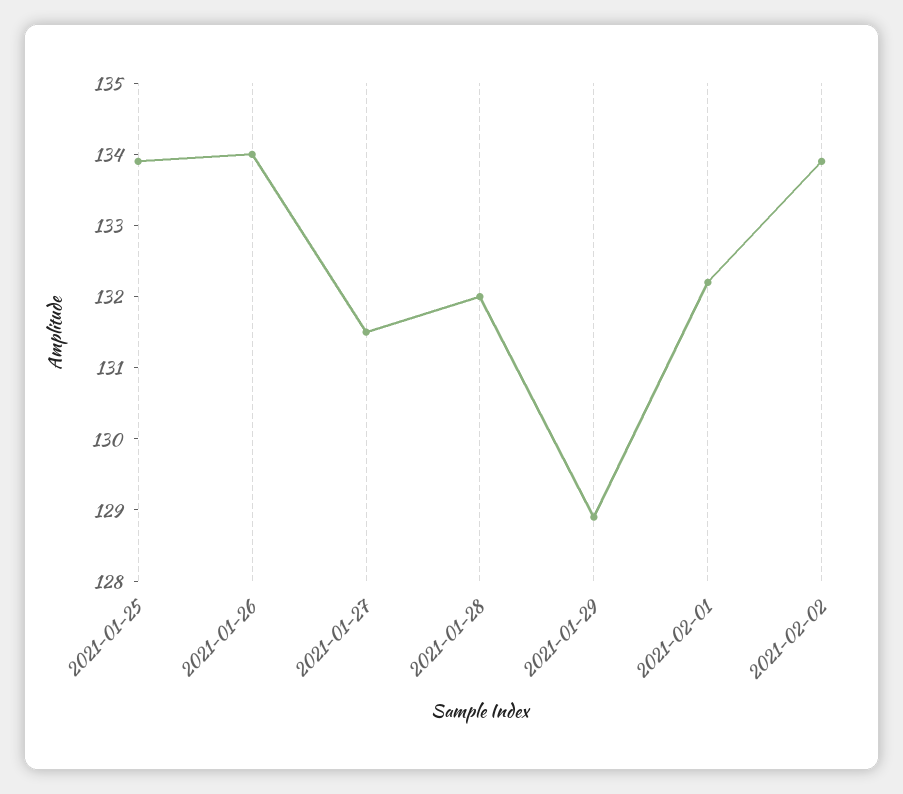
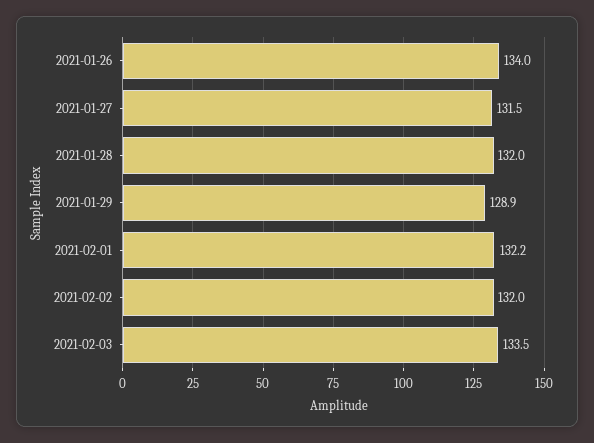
2021-01-25: 134 -> none
2021-02-02: 134 -> 132
2021-02-03: none -> 133.5

